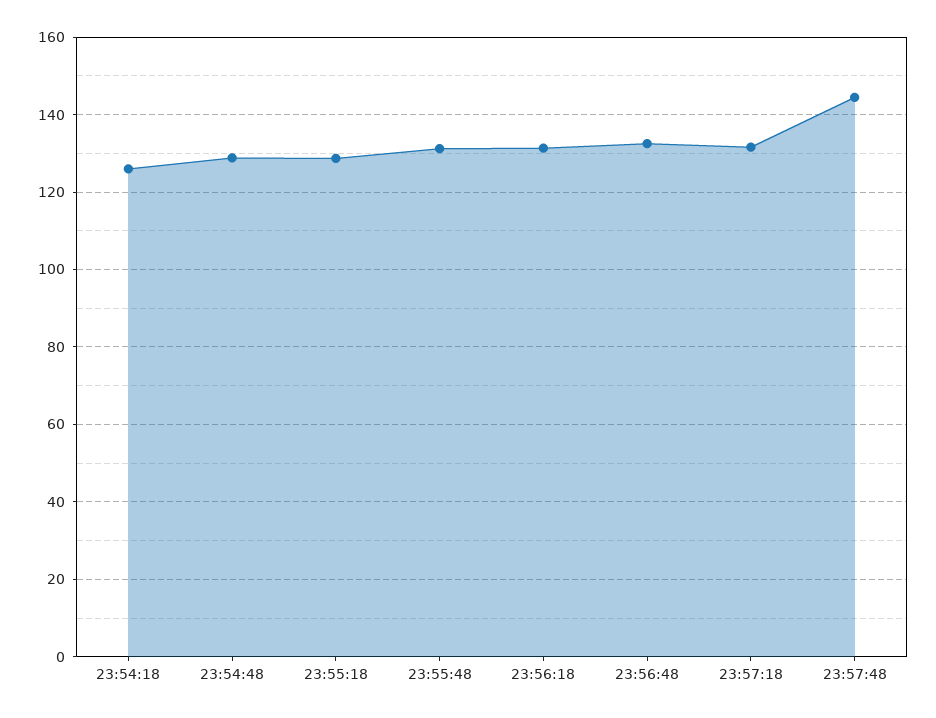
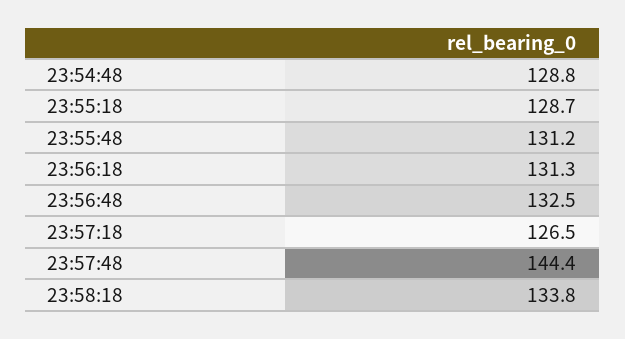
23:54:18: 126 -> none
23:57:18: 132 -> 126.5
23:58:18: none -> 133.8

